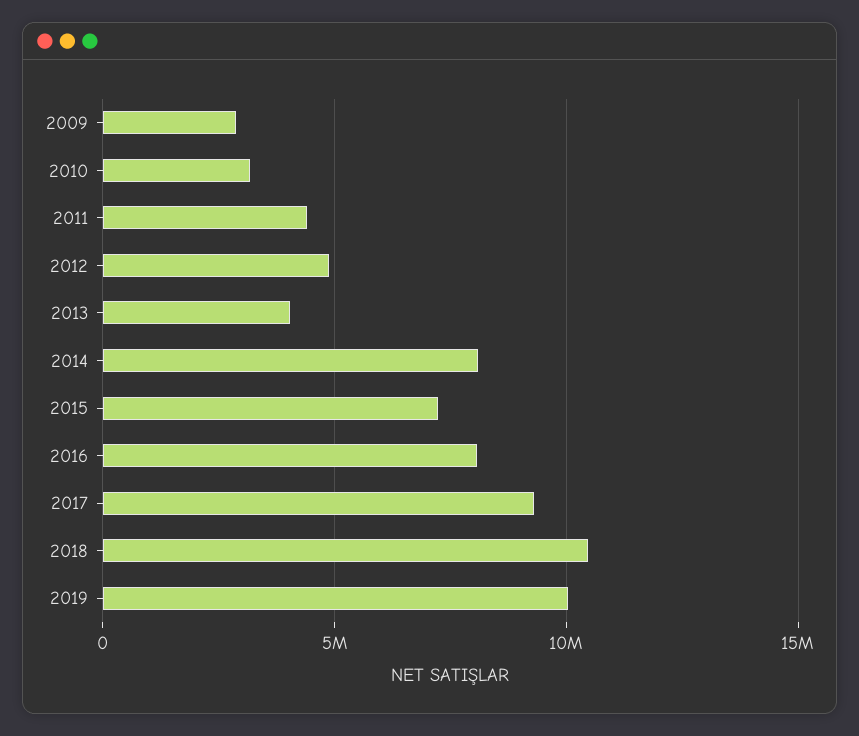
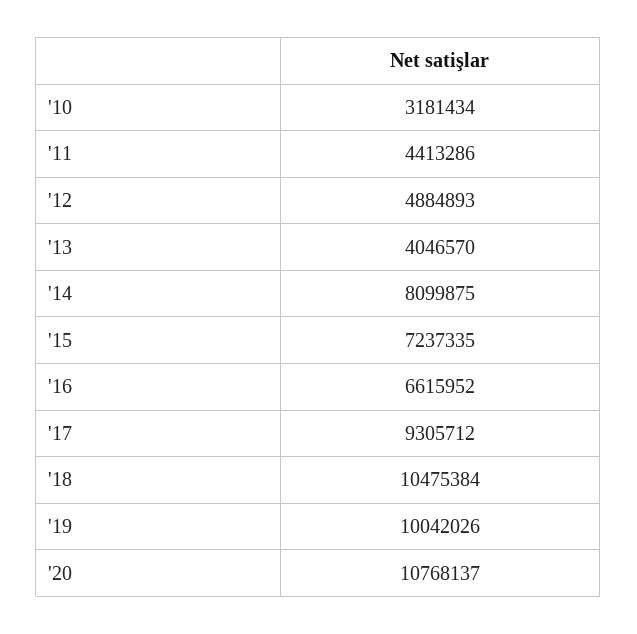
2009: 3000000 -> none
2016: 8000000 -> 6615952
'20: none -> 10768137

